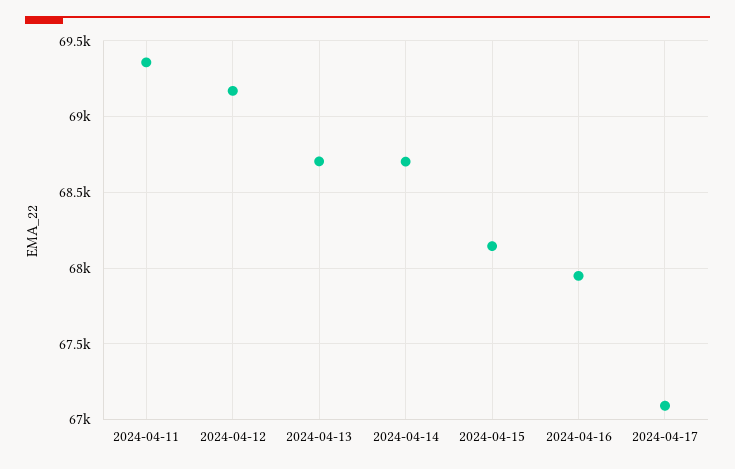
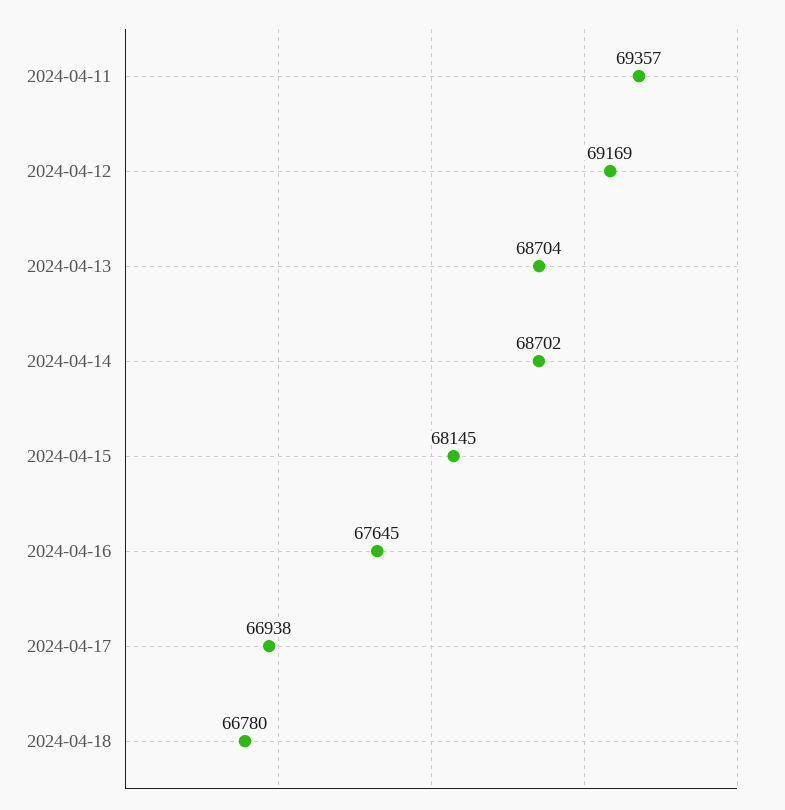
2024-04-16: 67950 -> 67645
2024-04-17: 67100 -> 66938
2024-04-18: none -> 66780

